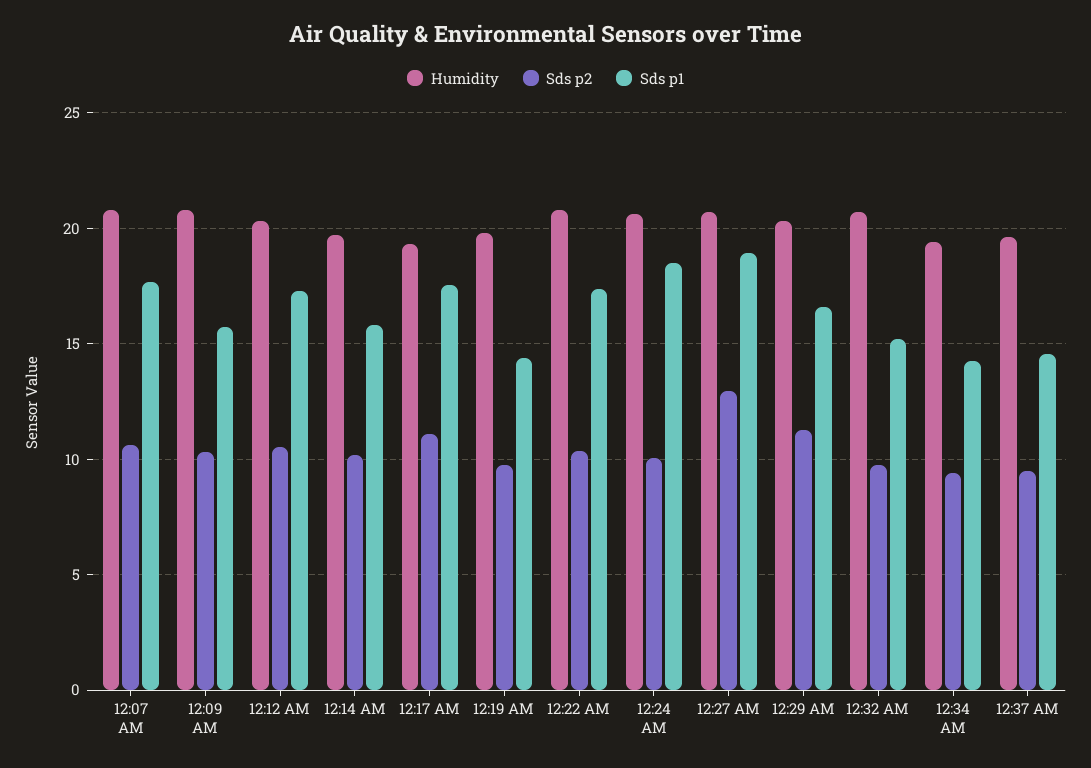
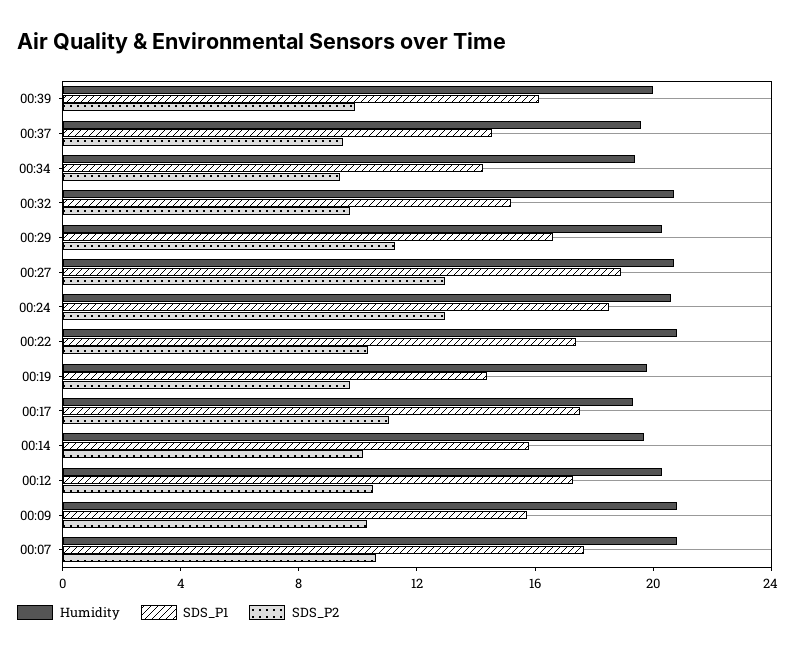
Sds p2, 12:24 AM: 10 -> 13
Humidity, 00:39: none -> 20
Sds p1, 00:39: none -> 16
Sds p2, 00:39: none -> 10

